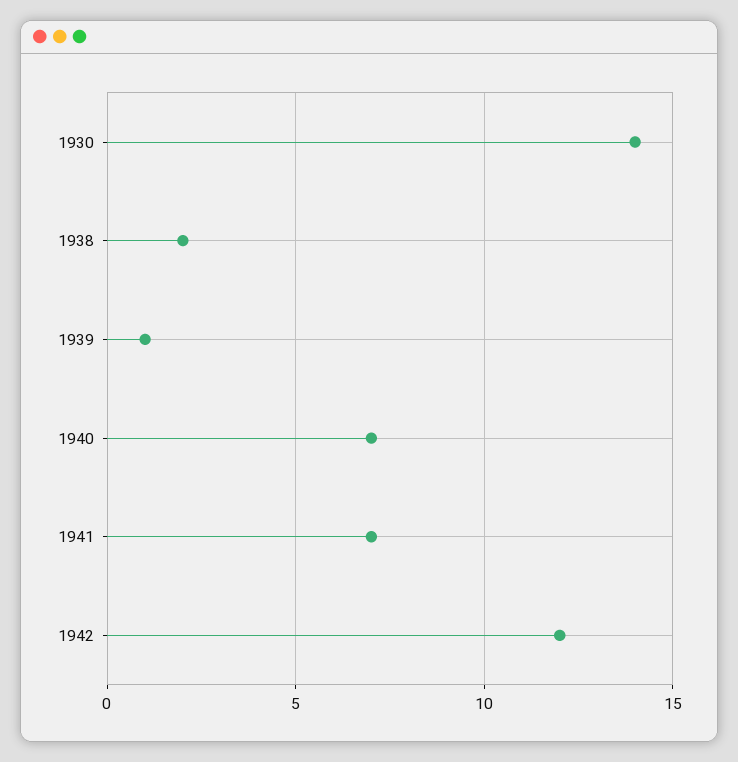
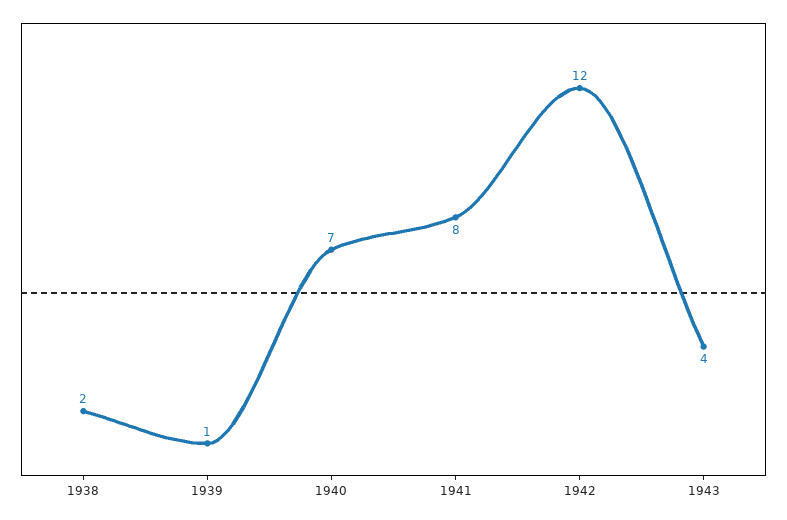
1930: 14 -> none
1941: 7 -> 8
1943: none -> 4

